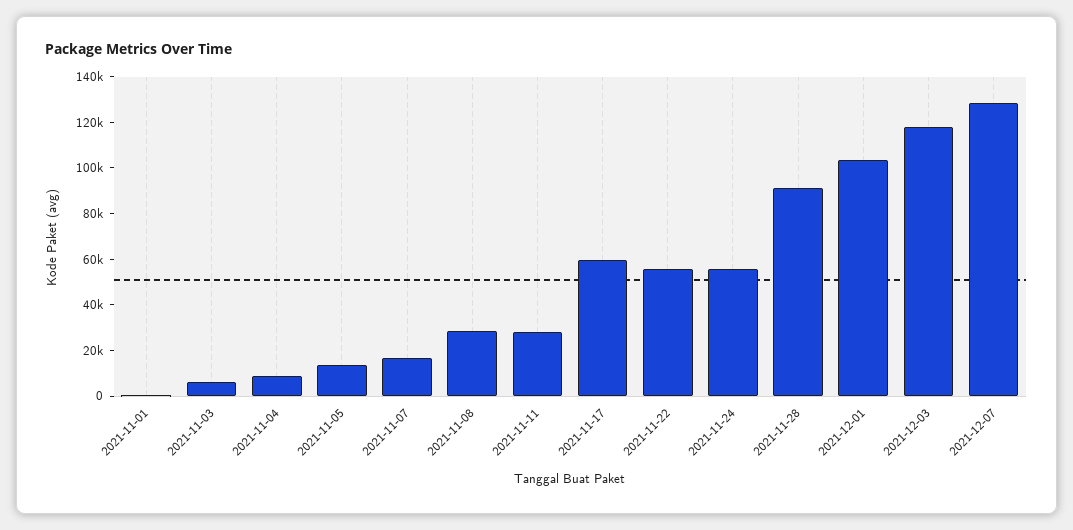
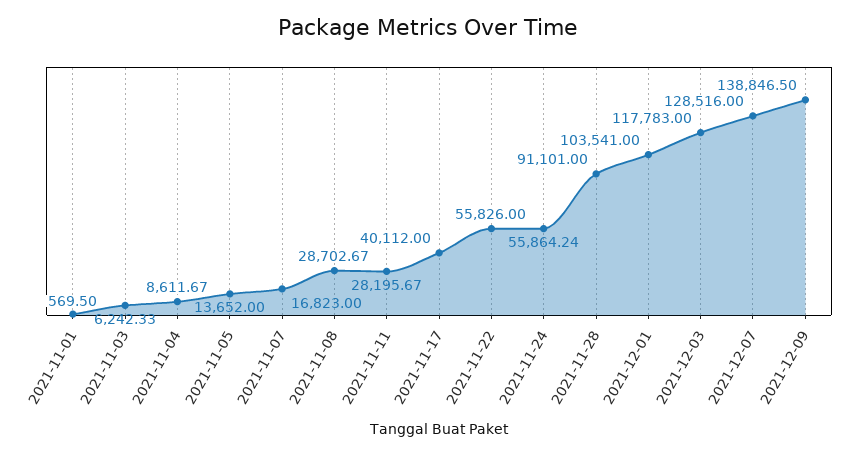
2021-11-17: 60000 -> 40112
2021-12-09: none -> 138846.5

